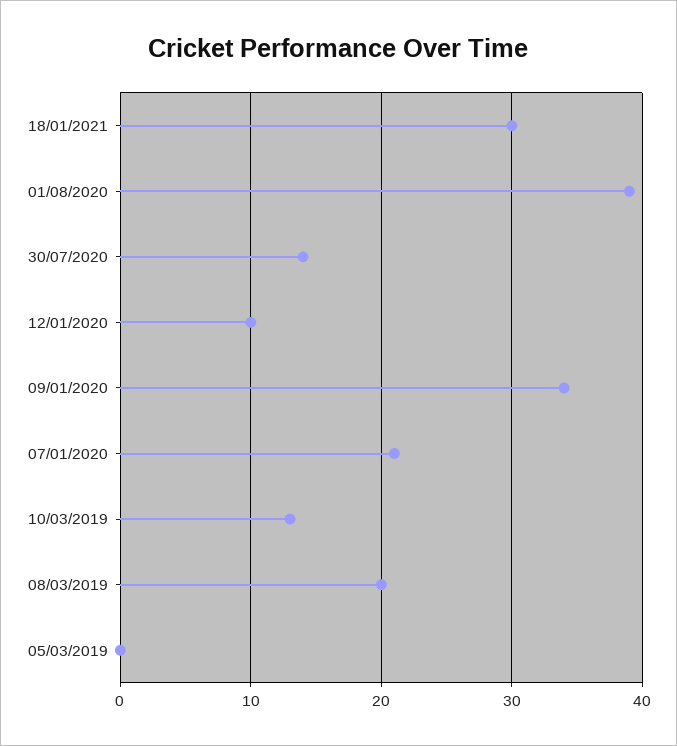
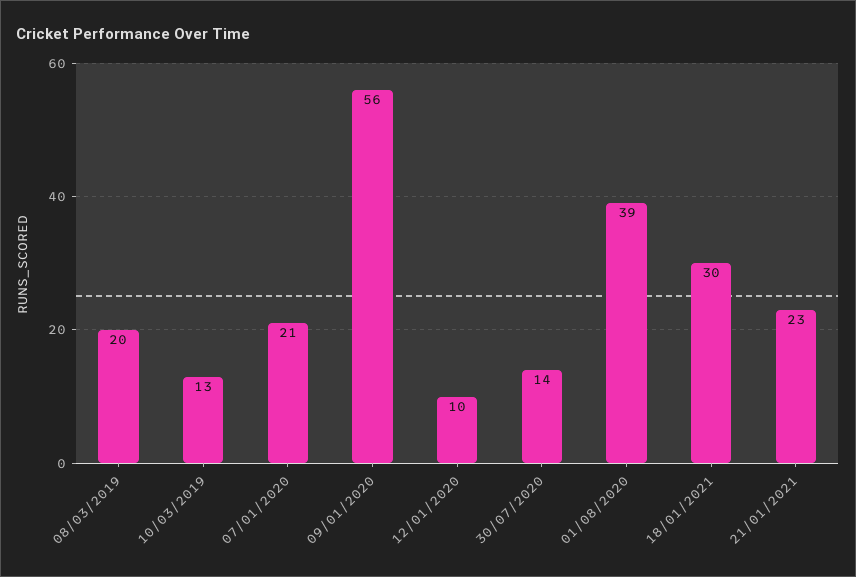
09/01/2020: 34 -> 56
05/03/2019: 0 -> none
21/01/2021: none -> 23

